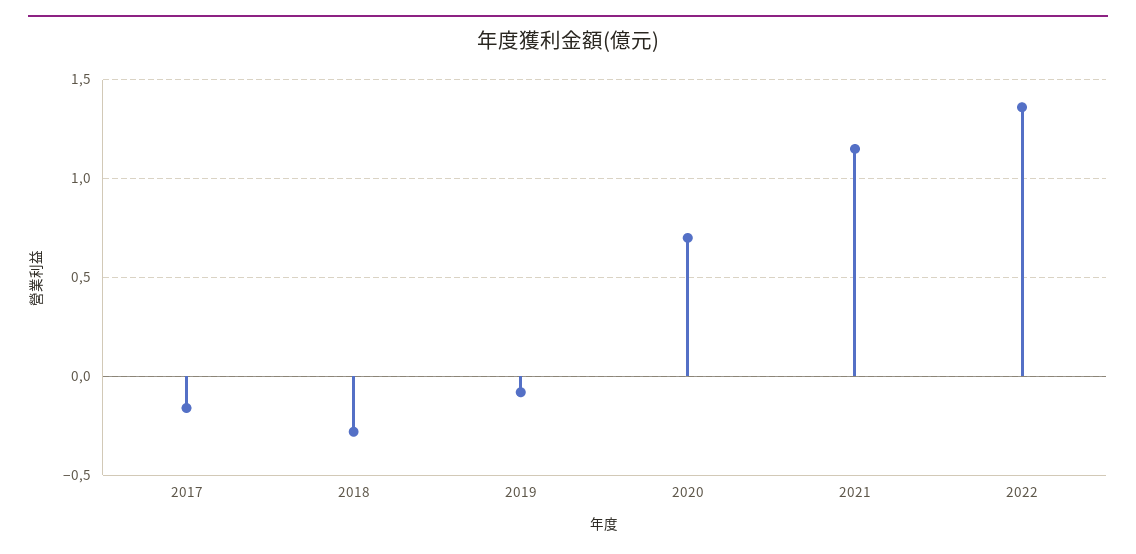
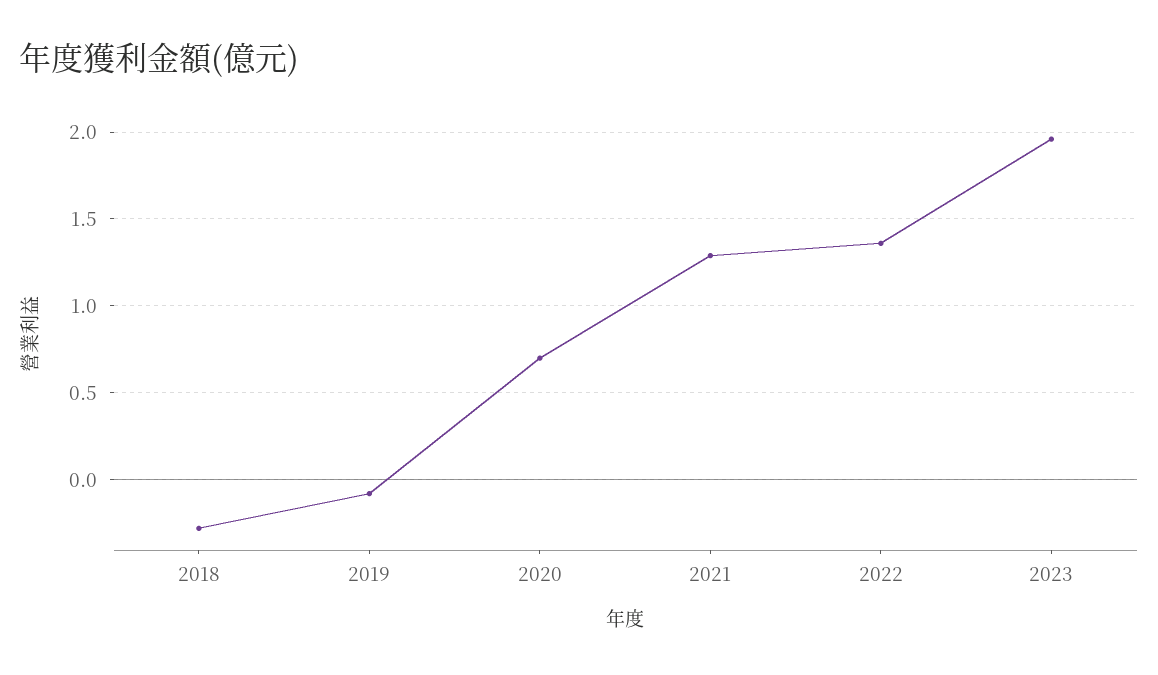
2017: -0.15 -> none
2021: 1.15 -> 1.3
2023: none -> 1.95

